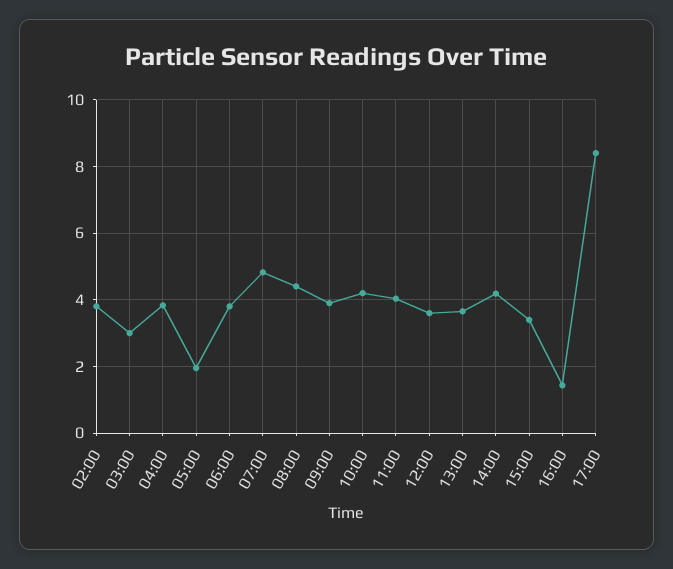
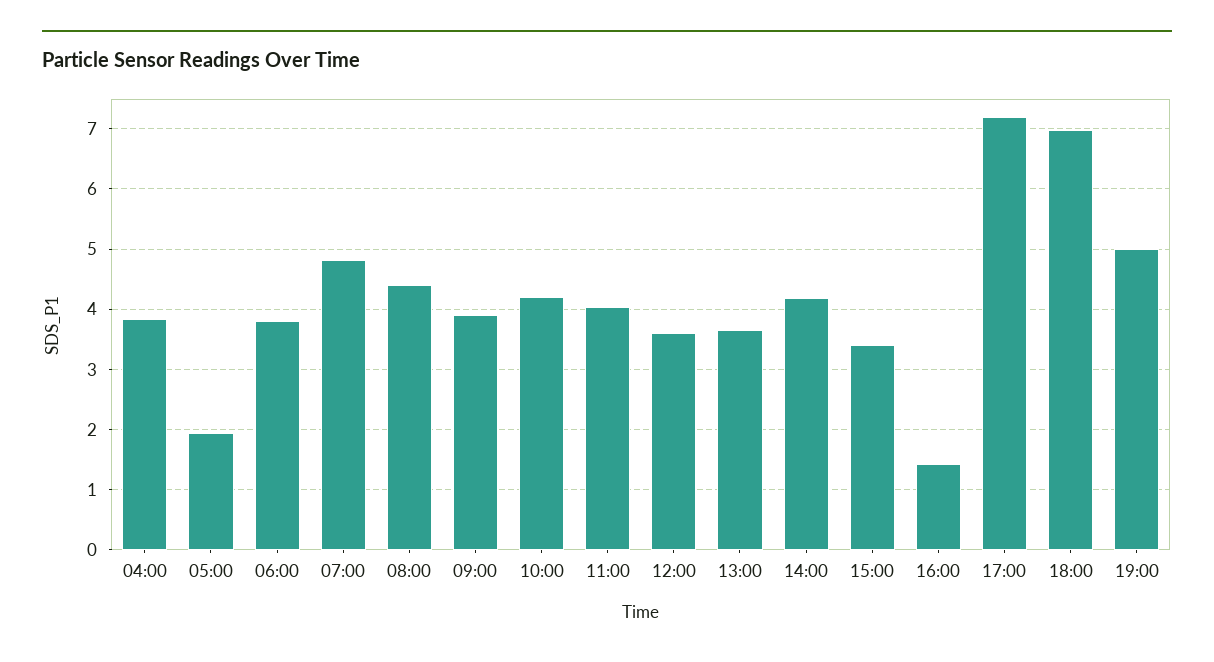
02:00: 3.8 -> none
03:00: 3 -> none
17:00: 8.4 -> 7.2
18:00: none -> 7
19:00: none -> 5

